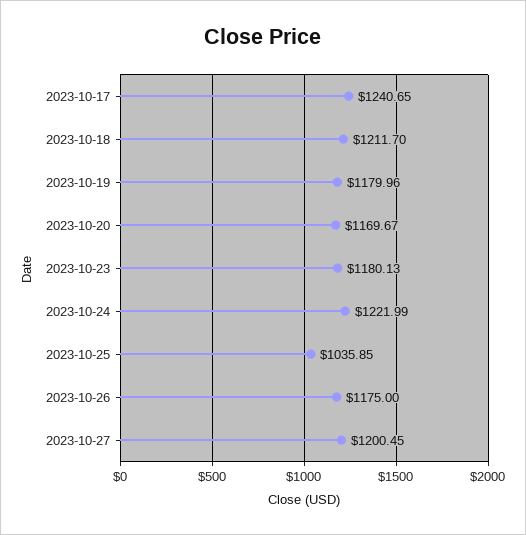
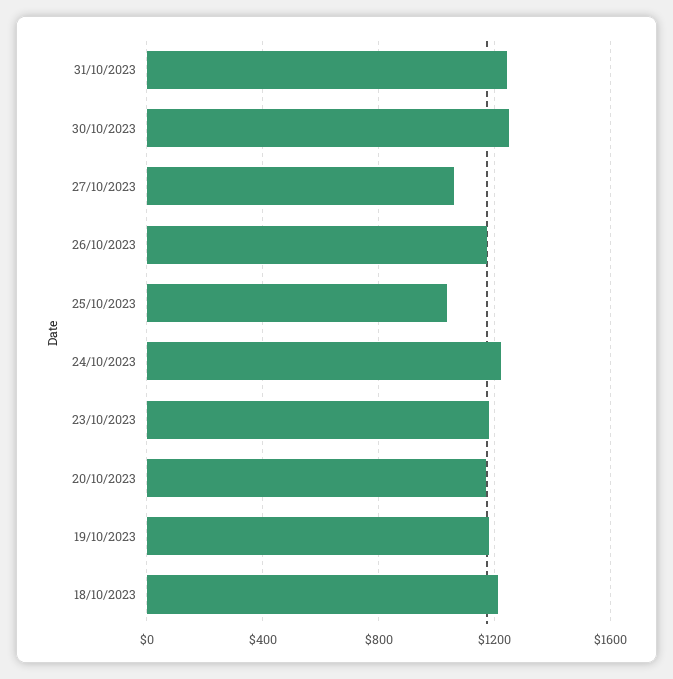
2023-10-17: 1240.65 -> none
2023-10-27: 1200.45 -> 1050
31/10/2023: none -> 1250
30/10/2023: none -> 1250

